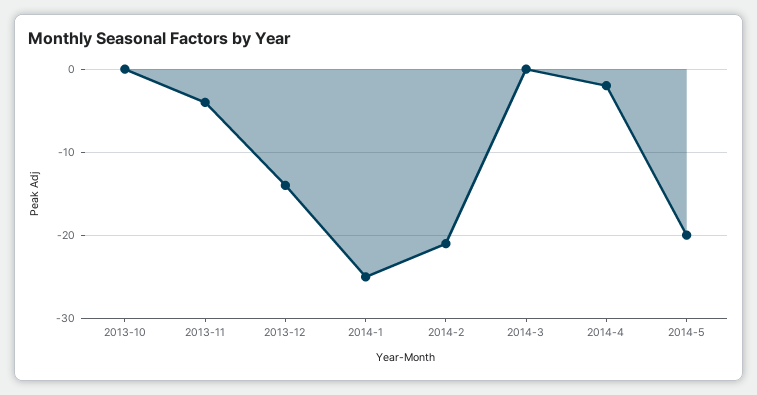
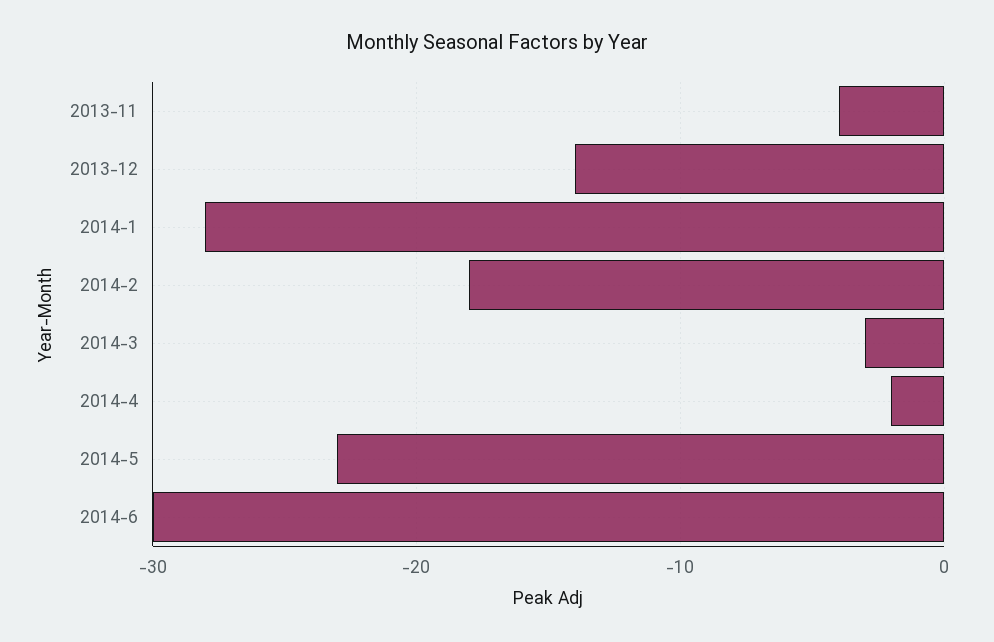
2013-10: 0 -> none
2014-1: -25 -> -28
2014-2: -21 -> -18
2014-3: 0 -> -3
2014-5: -20 -> -23
2014-6: none -> -30

